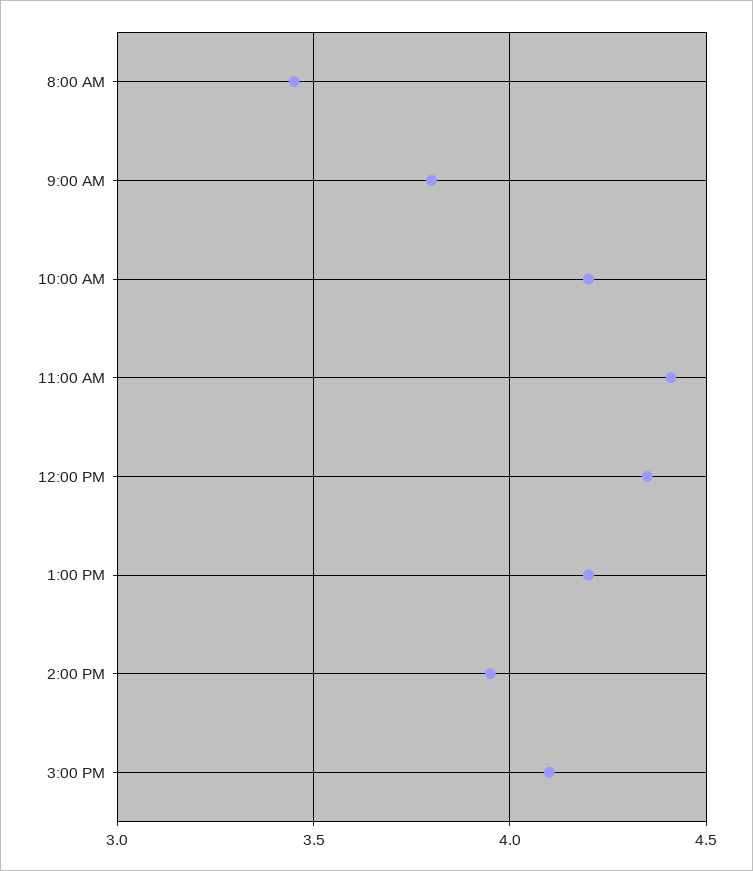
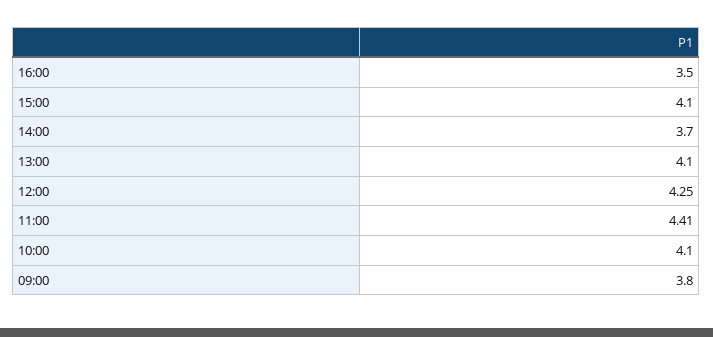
8:00 AM: 3.45 -> none
10:00 AM: 4.2 -> 4.1
12:00 PM: 4.35 -> 4.25
1:00 PM: 4.2 -> 4.1
2:00 PM: 3.95 -> 3.7
16:00: none -> 3.5

